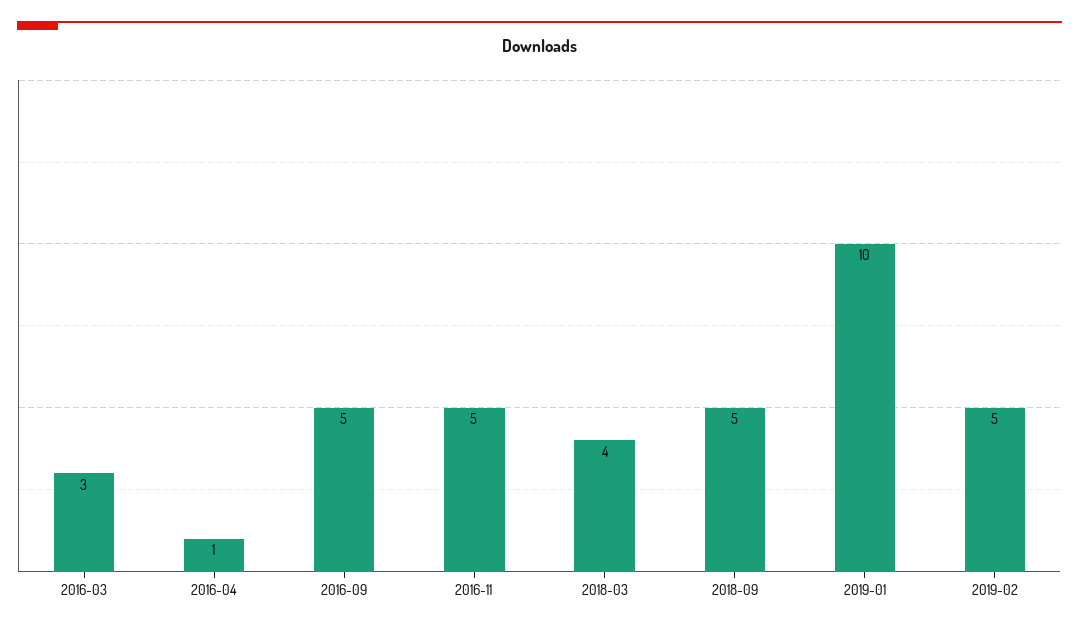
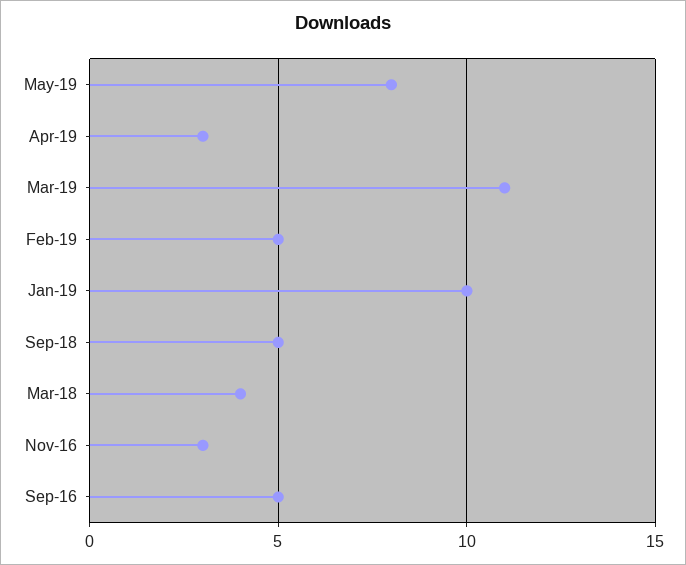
2016-03: 3 -> none
2016-04: 1 -> none
2016-11: 5 -> 3
May-19: none -> 8
Apr-19: none -> 3
Mar-19: none -> 11

